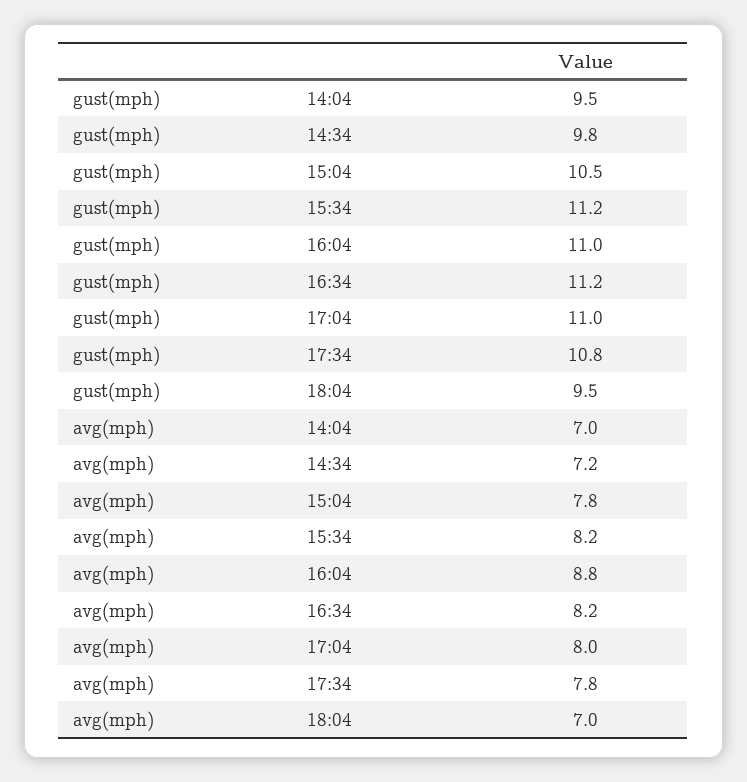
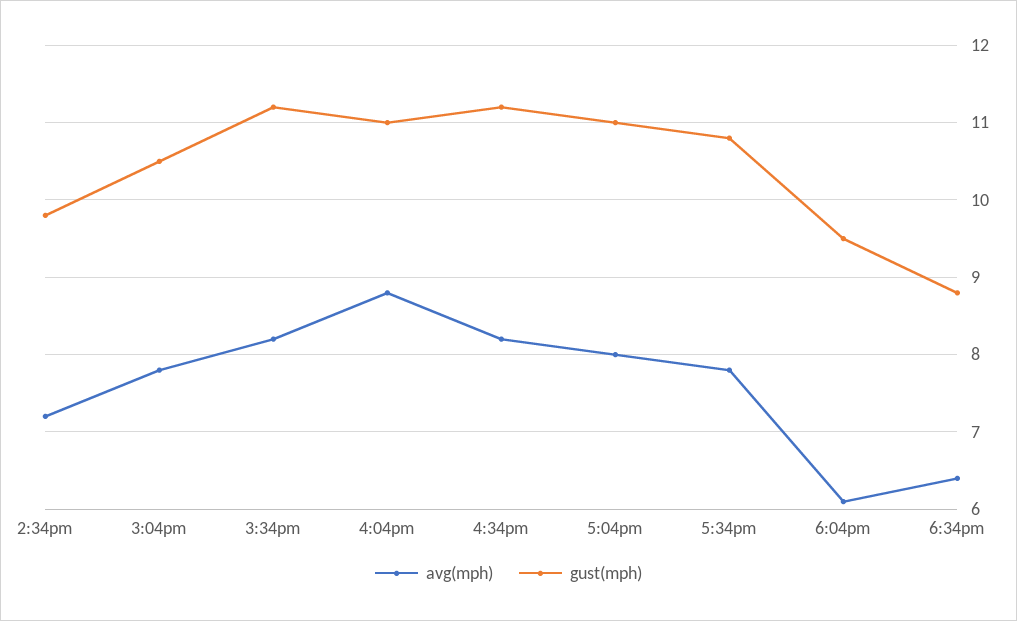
gust(mph), 14:04: 9.5 -> none
avg(mph), 14:04: 7 -> none
avg(mph), 18:04: 7 -> 6.1
avg(mph), 6:34pm: none -> 6.4
gust(mph), 6:34pm: none -> 8.8

